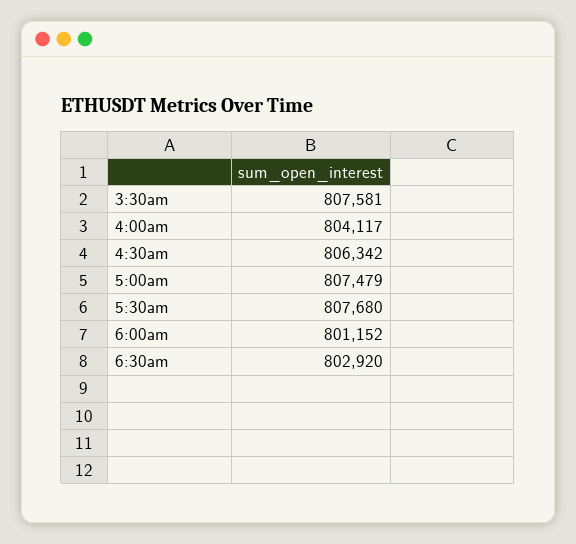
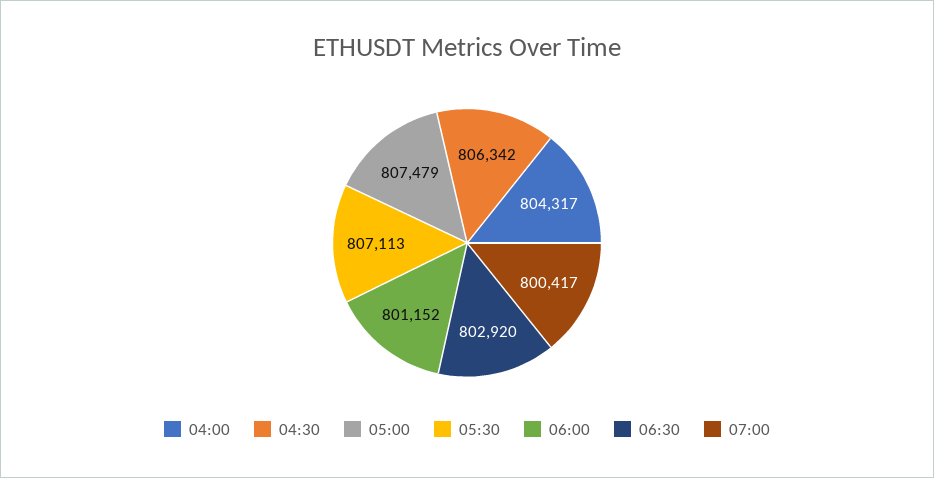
3:30am: 807581 -> none
4:00am: 804117 -> 804317
5:30am: 807680 -> 807113
07:00: none -> 800417

